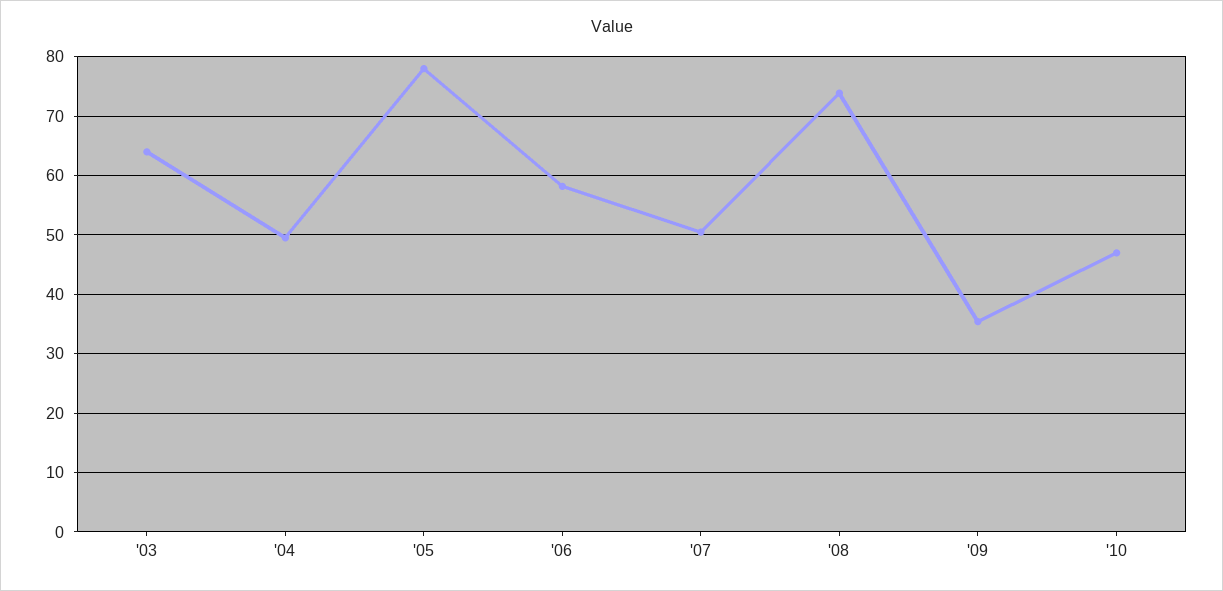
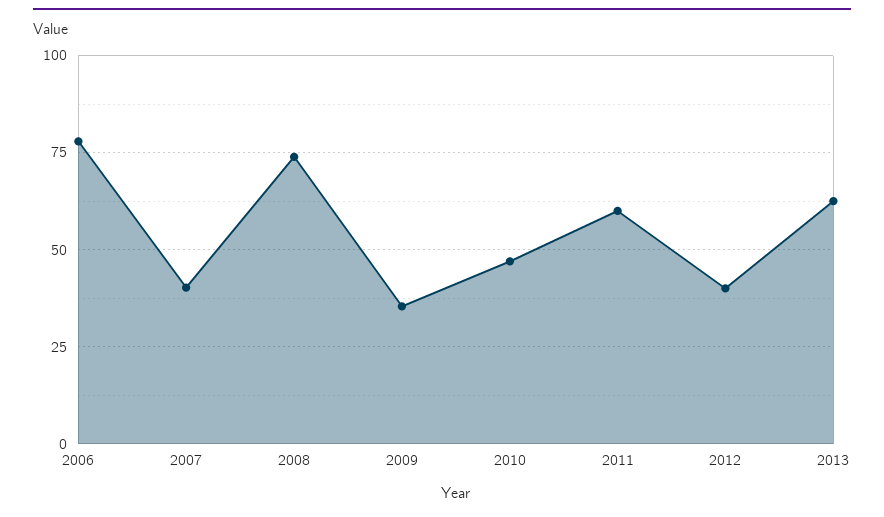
'03: 64 -> none
'04: 50 -> none
'05: 78 -> none
'06: 58 -> 77.5
'07: 50 -> 40
2011: none -> 60
2012: none -> 40
2013: none -> 62.5

